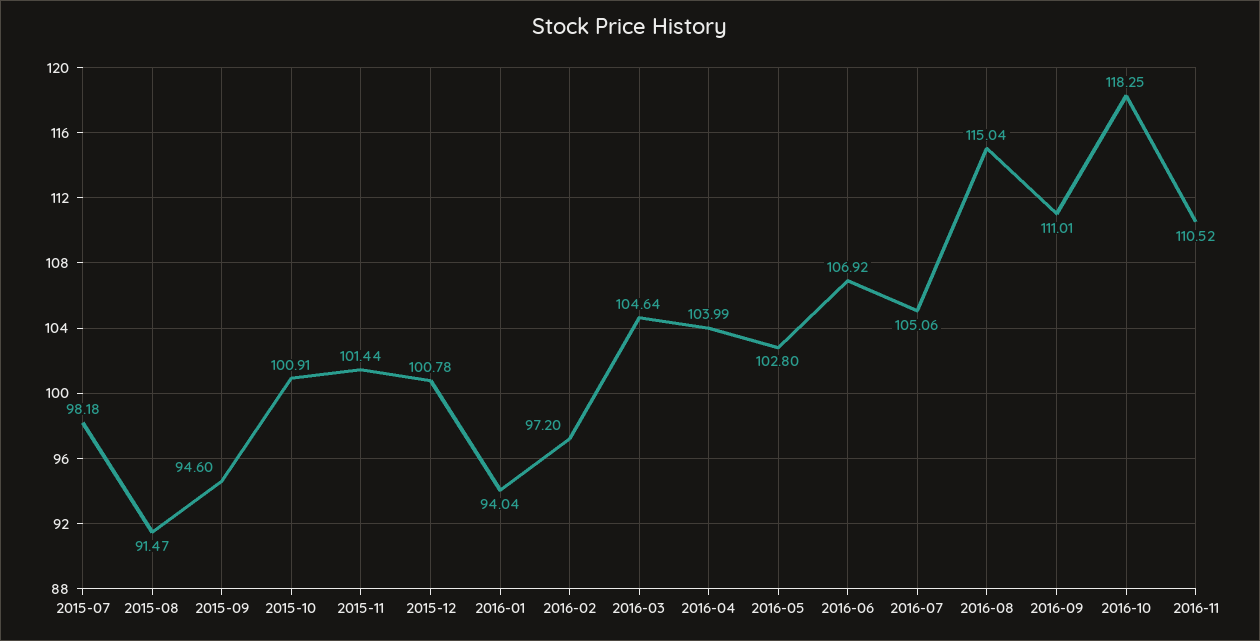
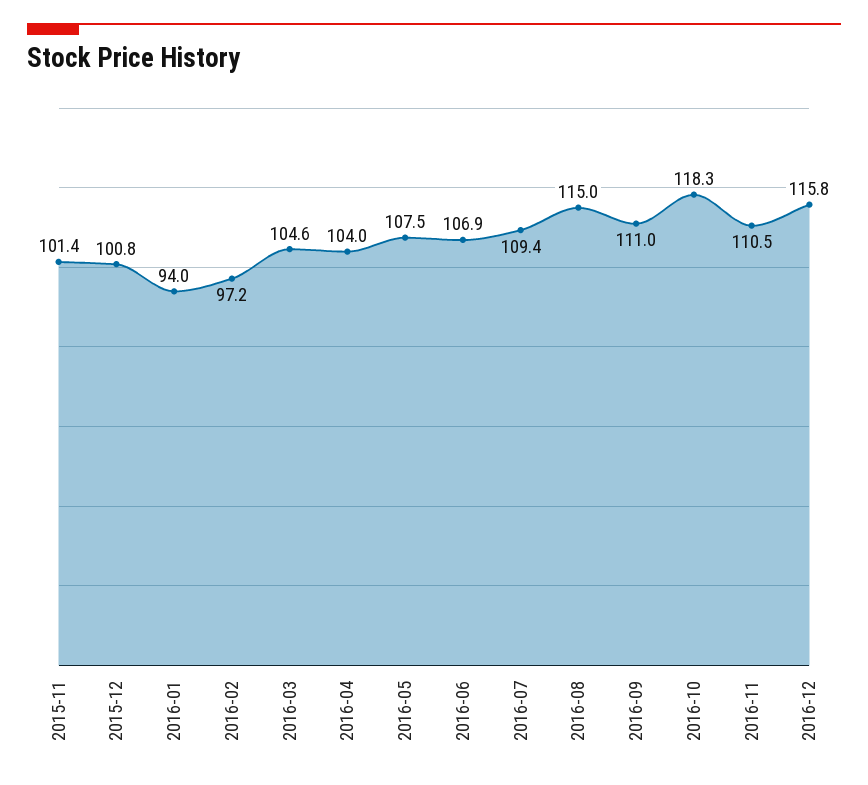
2015-07: 98.18 -> none
2015-08: 91.47 -> none
2015-09: 94.6 -> none
2015-10: 100.91 -> none
2016-05: 102.8 -> 107.5
2016-07: 105.06 -> 109.4
2016-12: none -> 115.8

